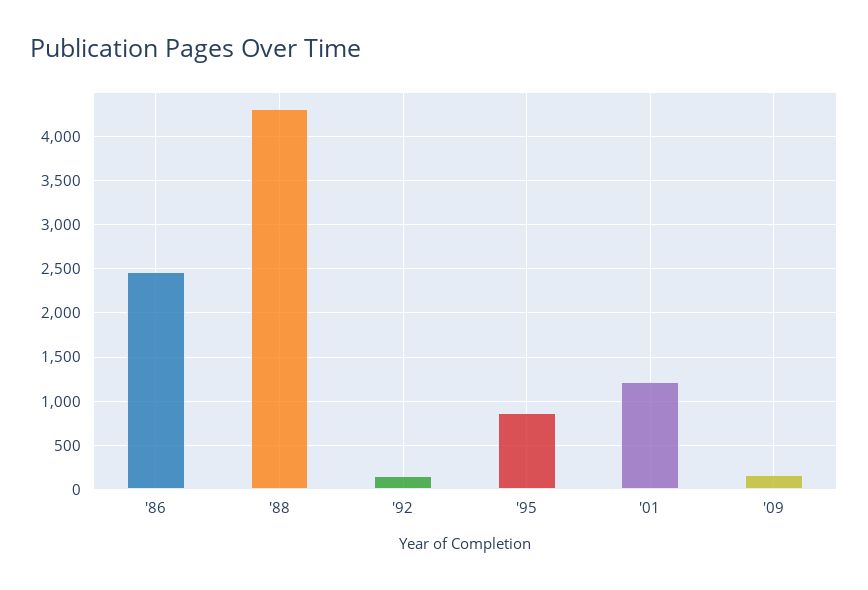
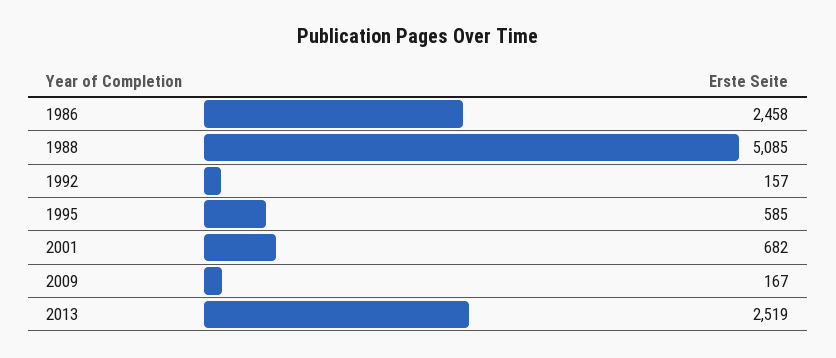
'88: 4300 -> 5085
'95: 900 -> 585
'01: 1200 -> 682
2013: none -> 2519

